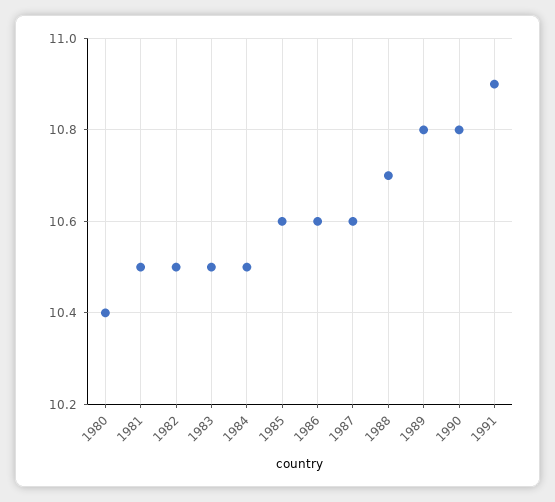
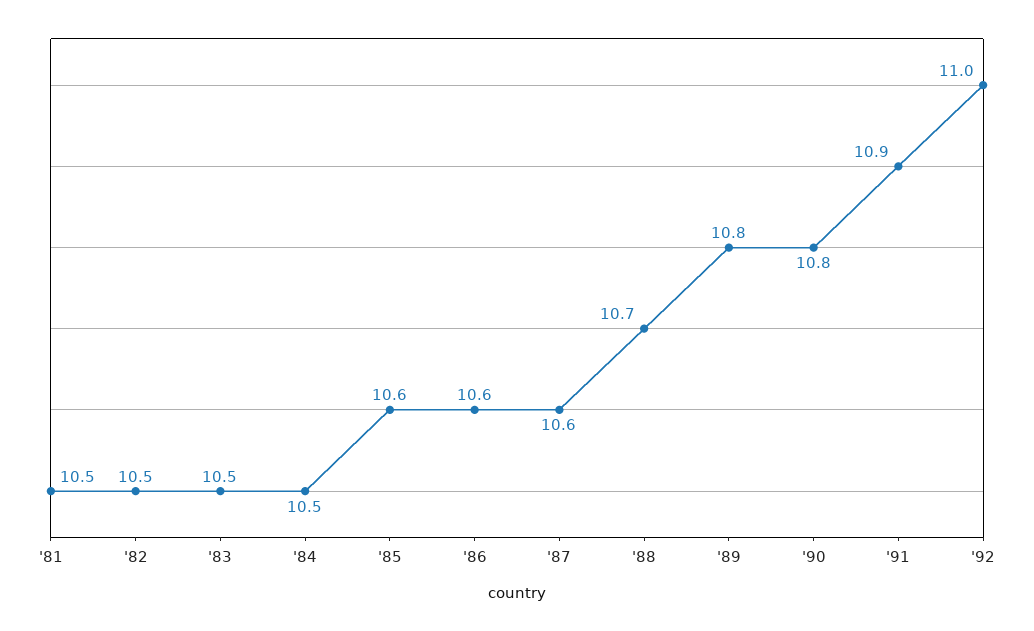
1980: 10.4 -> none
'92: none -> 11

